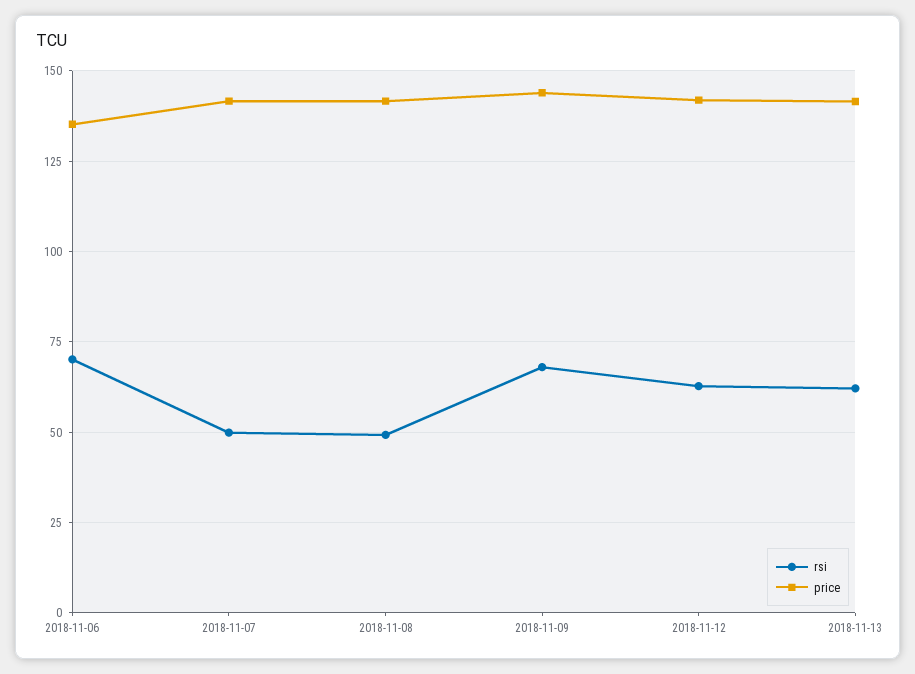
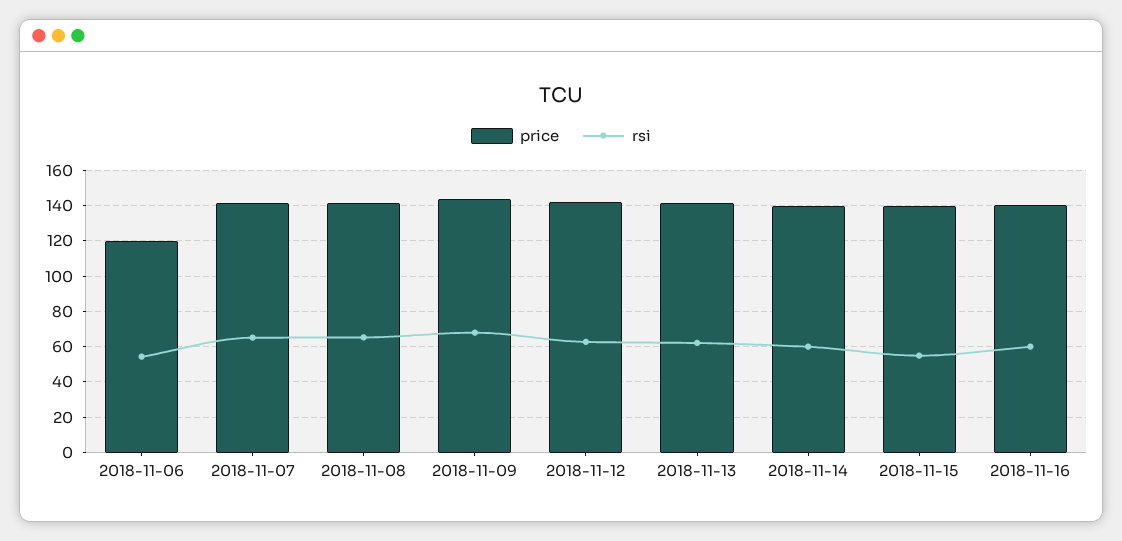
rsi, 2018-11-06: 70 -> 55
price, 2018-11-06: 135 -> 120
rsi, 2018-11-07: 50 -> 65
rsi, 2018-11-08: 50 -> 65
price, 2018-11-14: none -> 140
rsi, 2018-11-14: none -> 60
price, 2018-11-15: none -> 140
rsi, 2018-11-15: none -> 55
price, 2018-11-16: none -> 140
rsi, 2018-11-16: none -> 60

